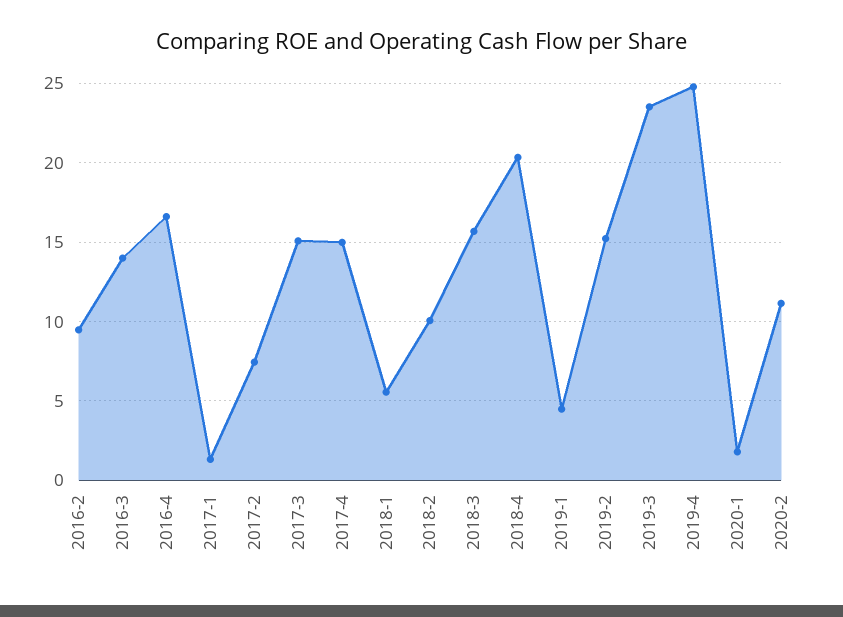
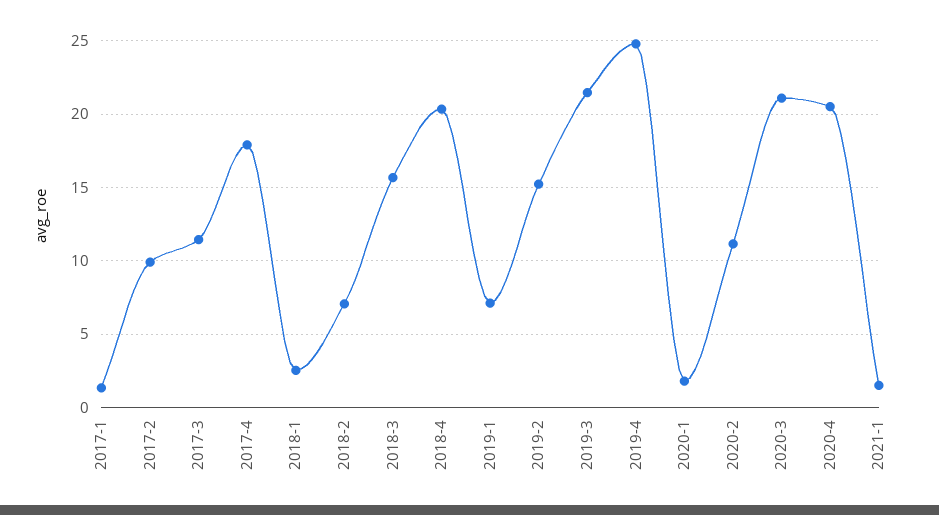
2016-2: 9.5 -> none
2016-3: 14 -> none
2016-4: 16.5 -> none
2017-2: 7.5 -> 10
2017-3: 15 -> 11.5
2017-4: 15 -> 18
2018-1: 5.5 -> 2.5
2018-2: 10 -> 7
2019-1: 4.5 -> 7
2019-3: 23.5 -> 21.5
2020-3: none -> 21
2020-4: none -> 20.5
2021-1: none -> 1.5

